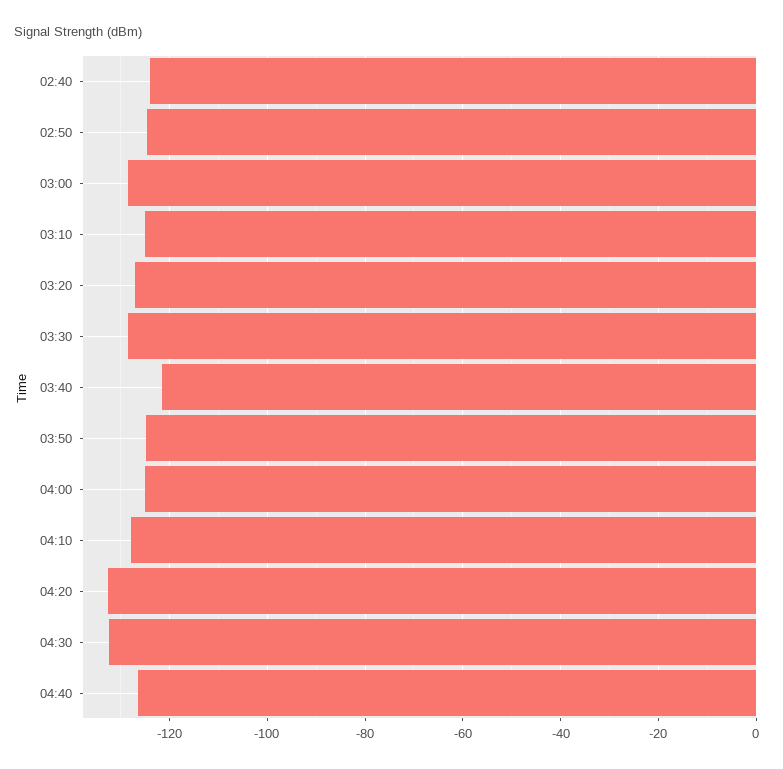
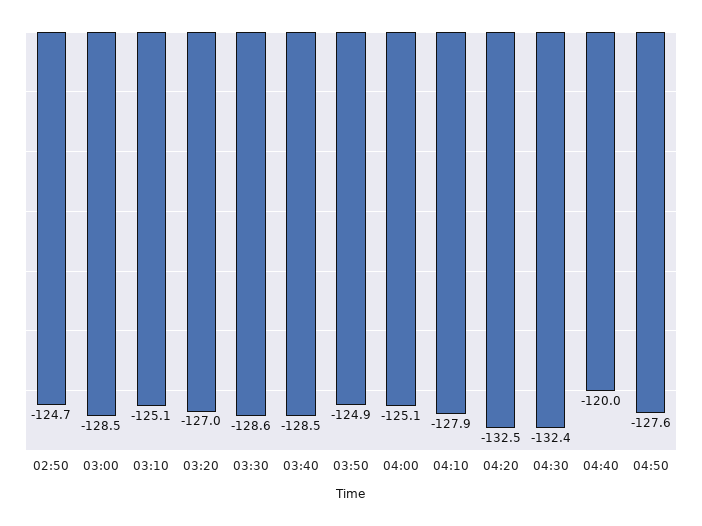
02:40: -124 -> none
03:40: -122 -> -128.5
04:40: -126 -> -120
04:50: none -> -127.6

